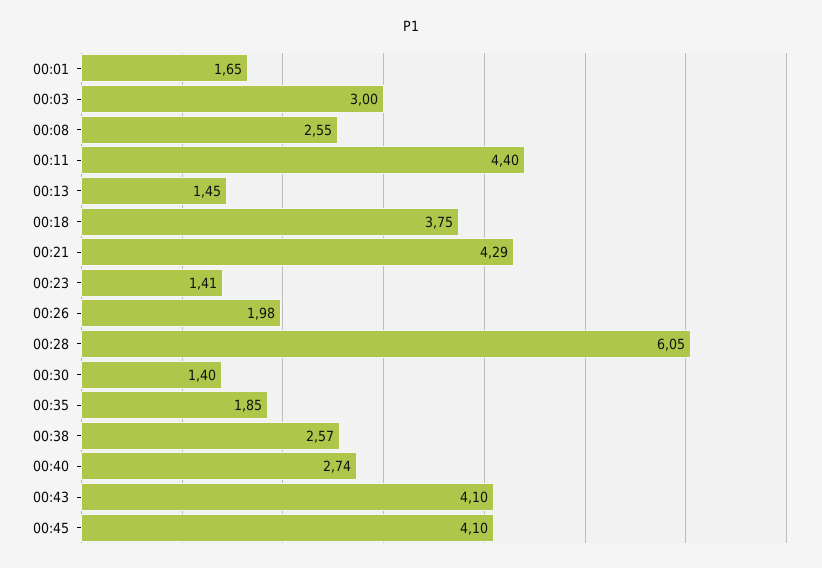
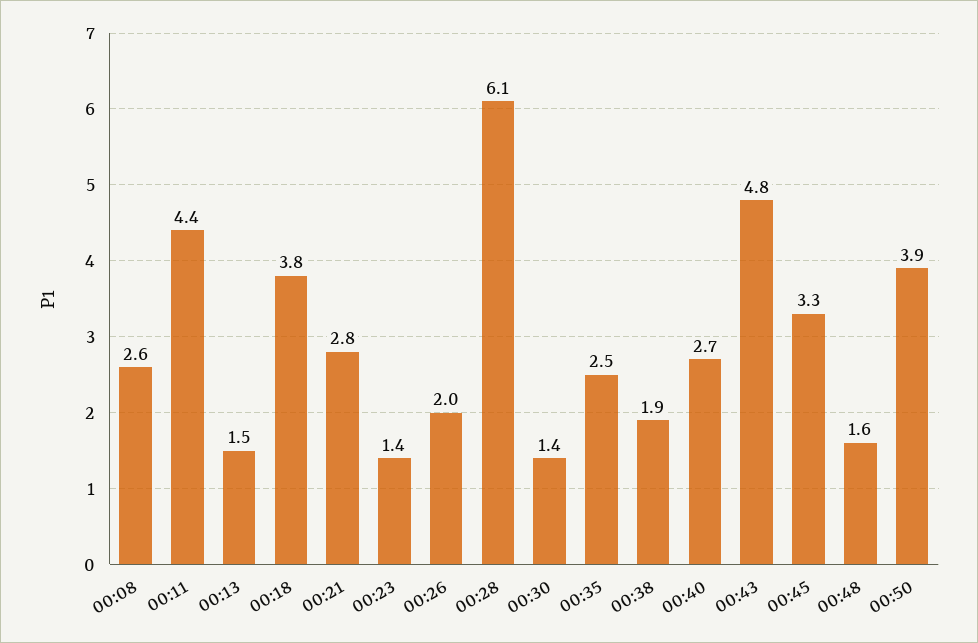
00:01: 1.65 -> none
00:03: 3 -> none
00:21: 4.29 -> 2.8
00:35: 1.85 -> 2.5
00:38: 2.57 -> 1.9
00:43: 4.1 -> 4.8
00:45: 4.1 -> 3.3
00:48: none -> 1.6
00:50: none -> 3.9

